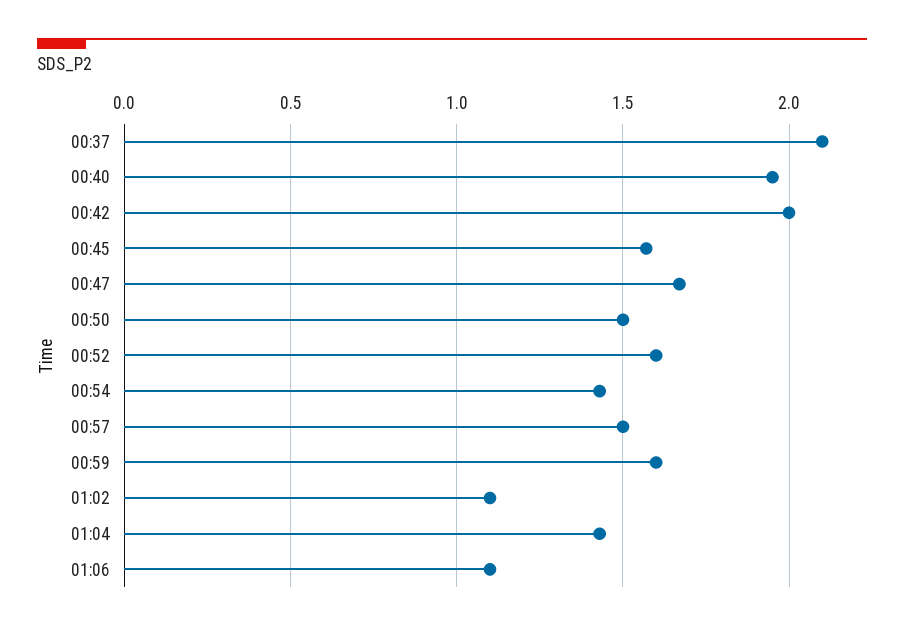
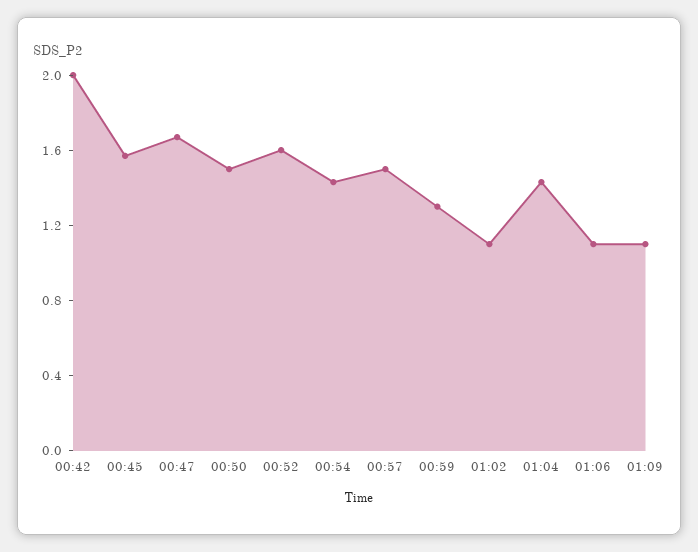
00:37: 2.1 -> none
00:40: 1.95 -> none
00:59: 1.6 -> 1.3
01:09: none -> 1.1

